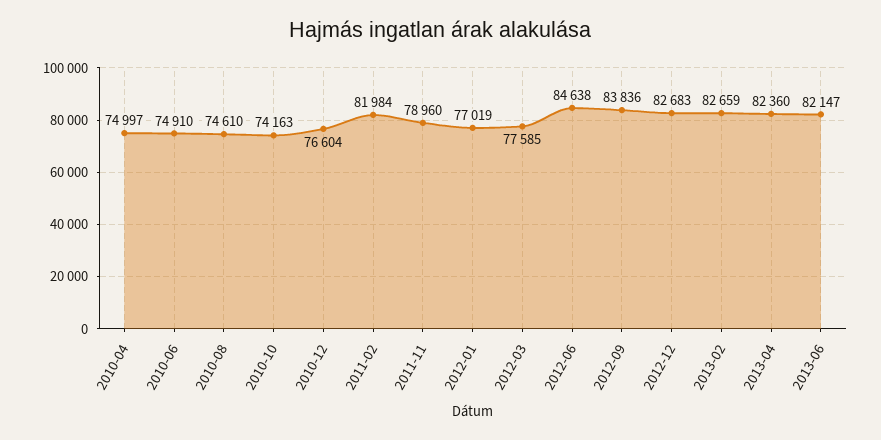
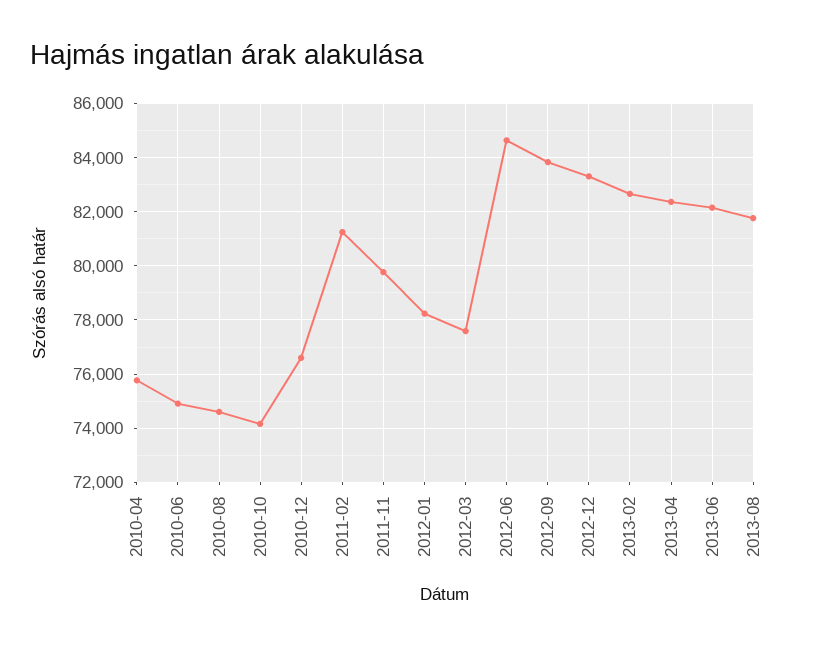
2010-04: 74997 -> 75750
2011-02: 81984 -> 81250
2011-11: 78960 -> 79750
2012-01: 77019 -> 78250
2012-12: 82683 -> 83250
2013-08: none -> 81750

